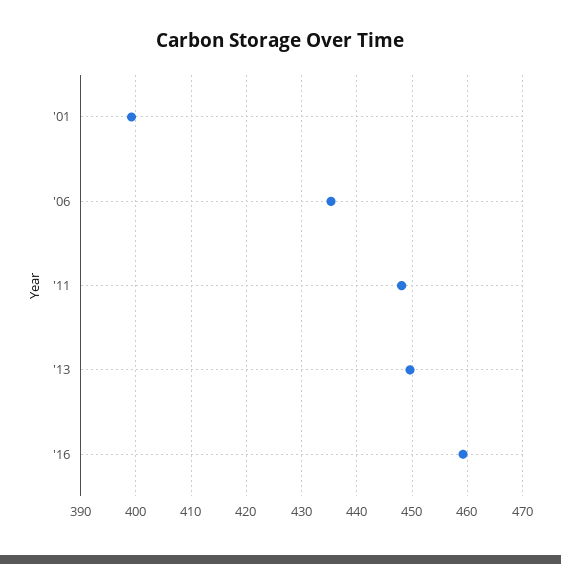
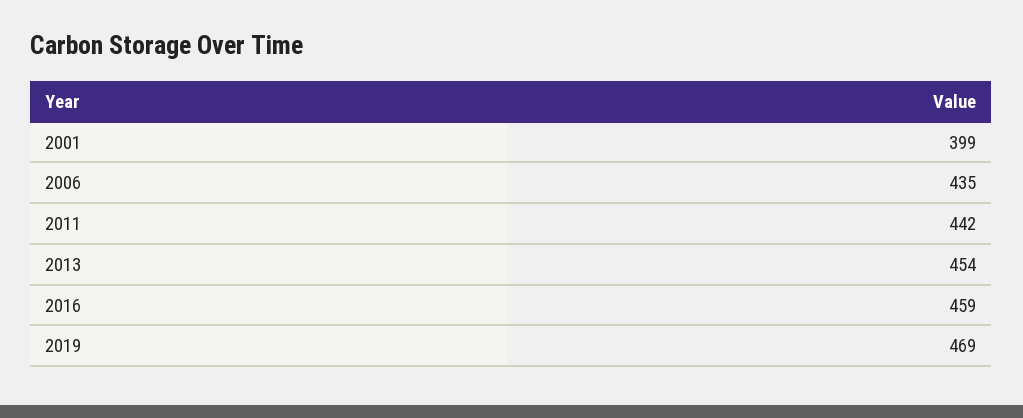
'11: 448 -> 442
'13: 450 -> 454
2019: none -> 469

